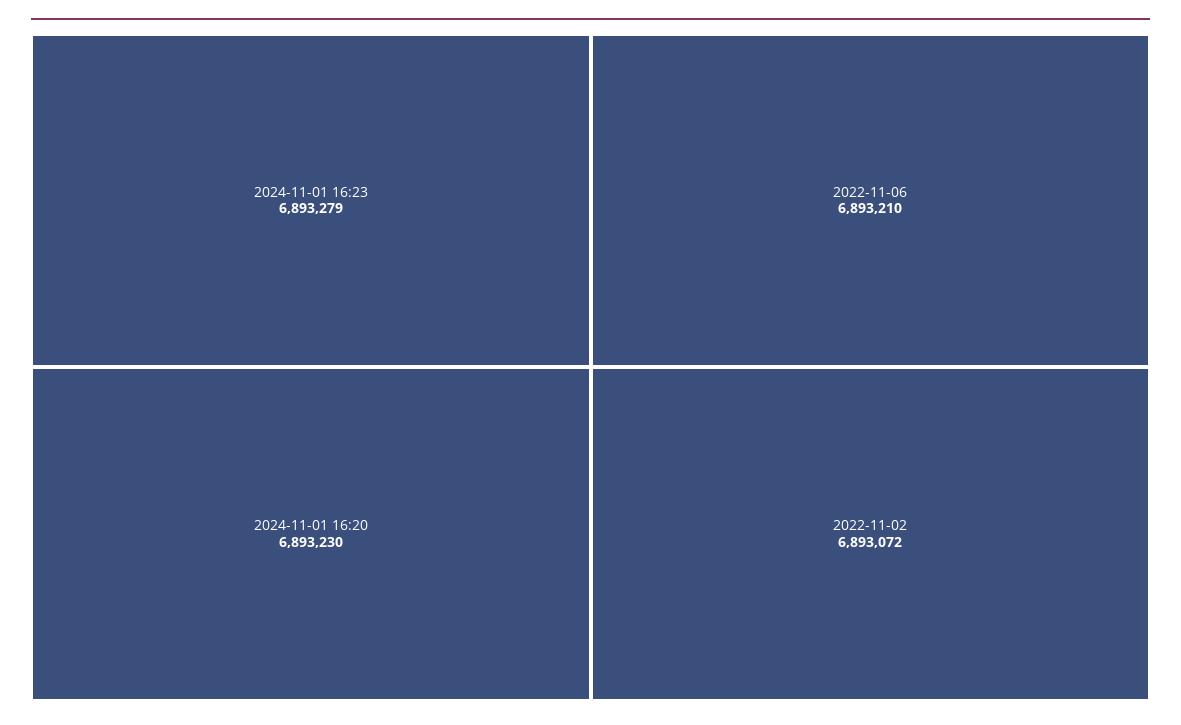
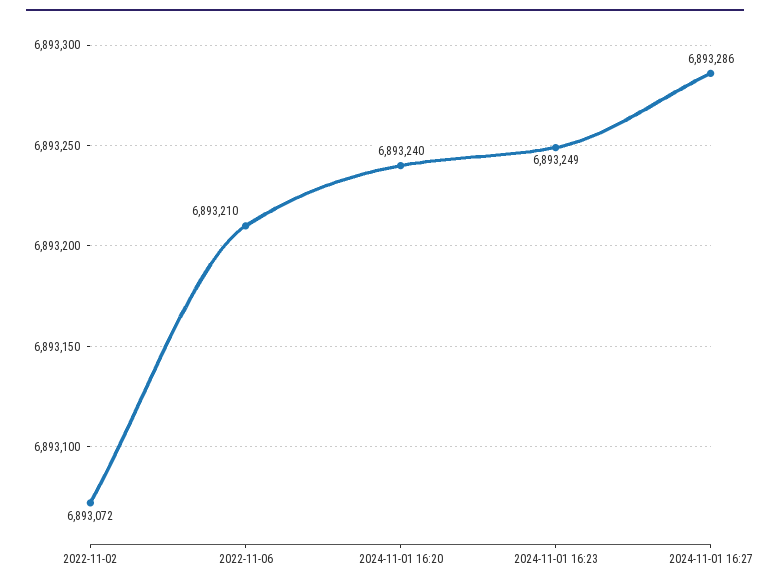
2024-11-01 16:23: 6893279 -> 6893249
2024-11-01 16:20: 6893230 -> 6893240
2024-11-01 16:27: none -> 6893286

